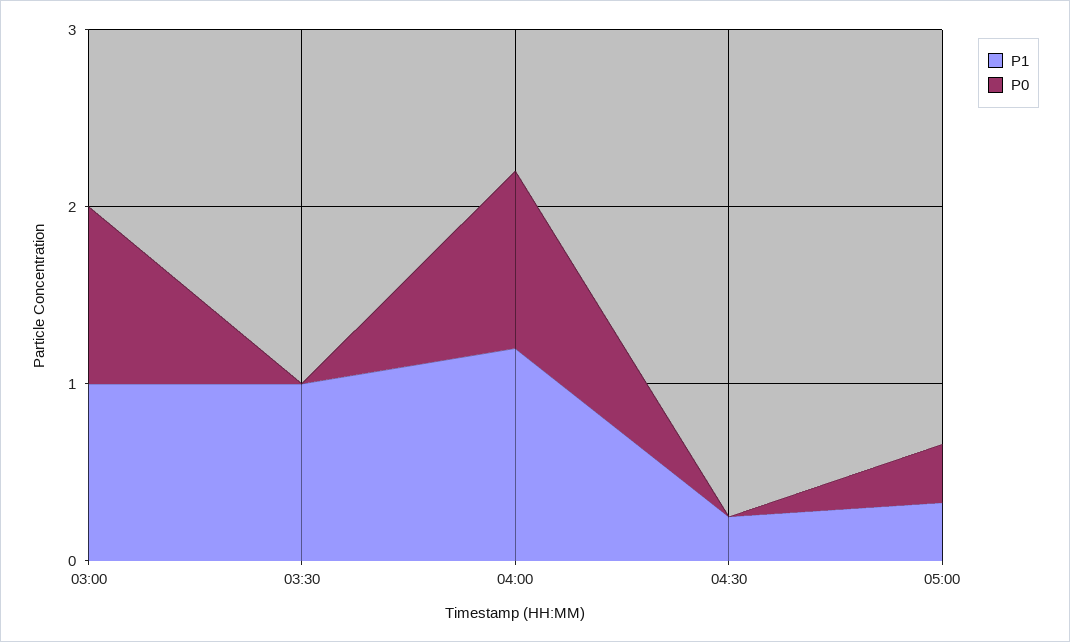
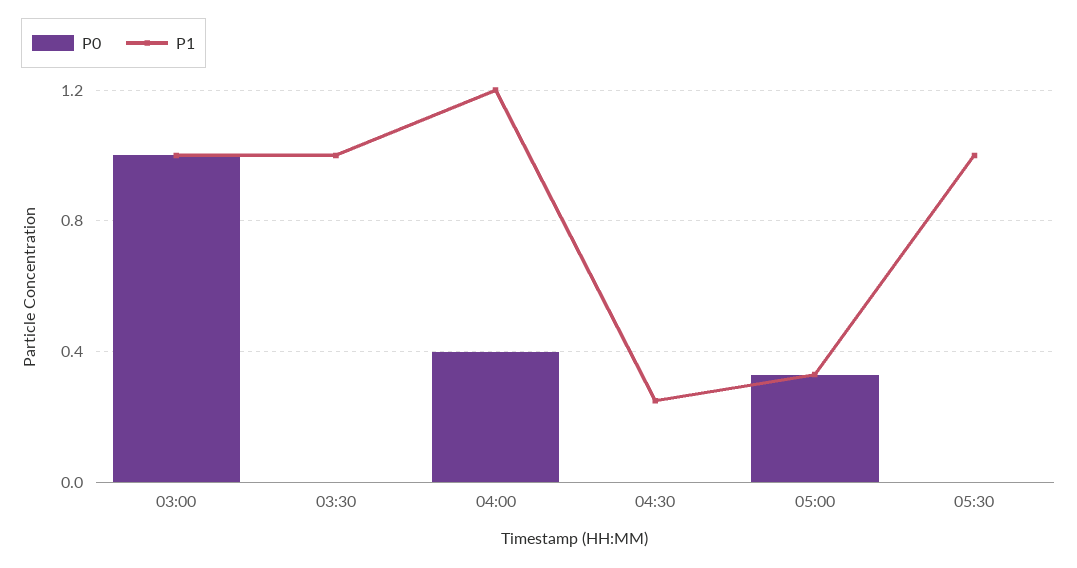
P0, 04:00: 1 -> 0.4
P0, 05:30: none -> 0
P1, 05:30: none -> 1

